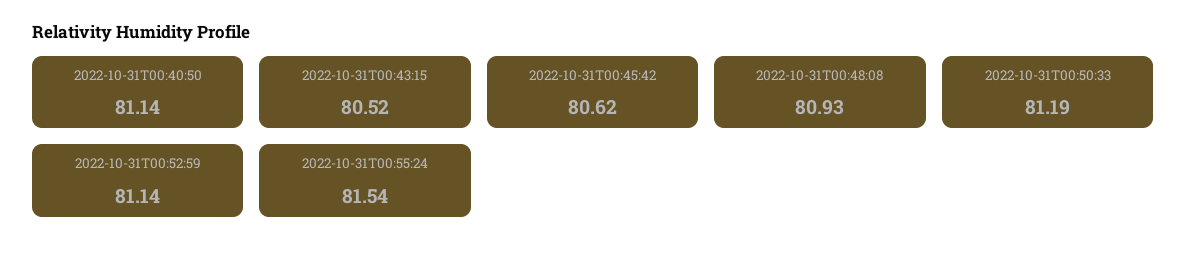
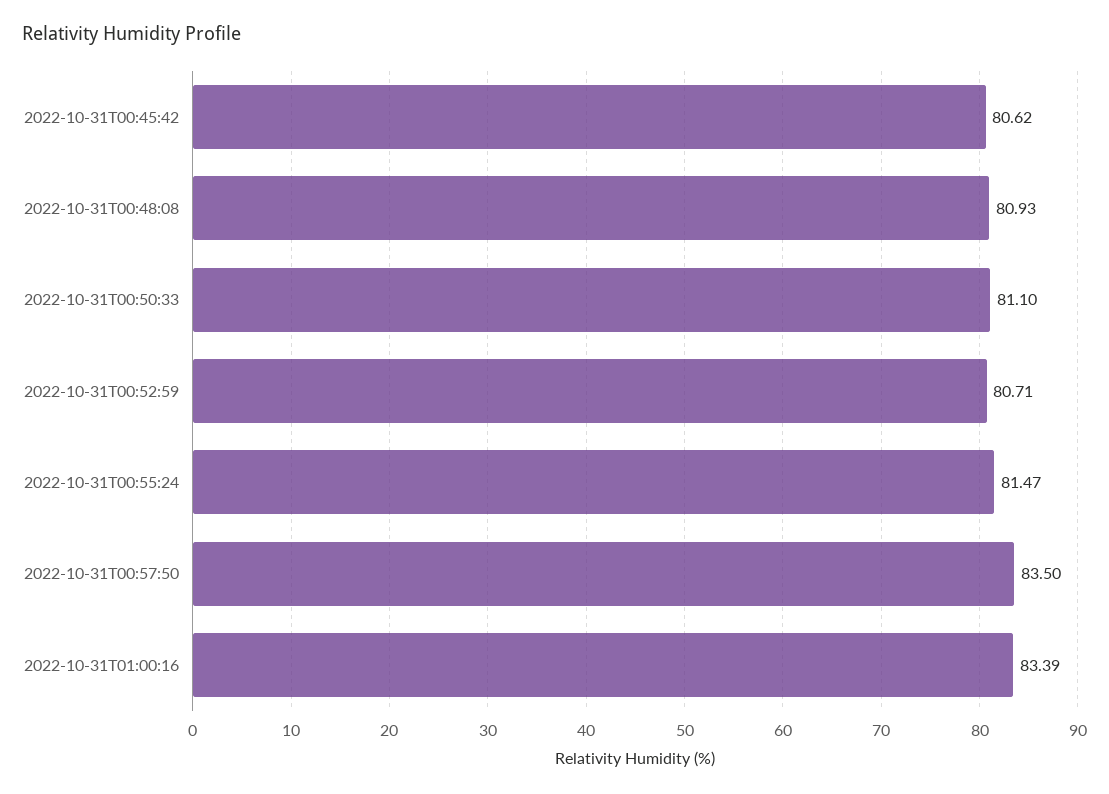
2022-10-31T00:40:50: 81.14 -> none
2022-10-31T00:43:15: 80.52 -> none
2022-10-31T00:50:33: 81.19 -> 81.1
2022-10-31T00:52:59: 81.14 -> 80.71
2022-10-31T00:55:24: 81.54 -> 81.47
2022-10-31T00:57:50: none -> 83.5
2022-10-31T01:00:16: none -> 83.39

